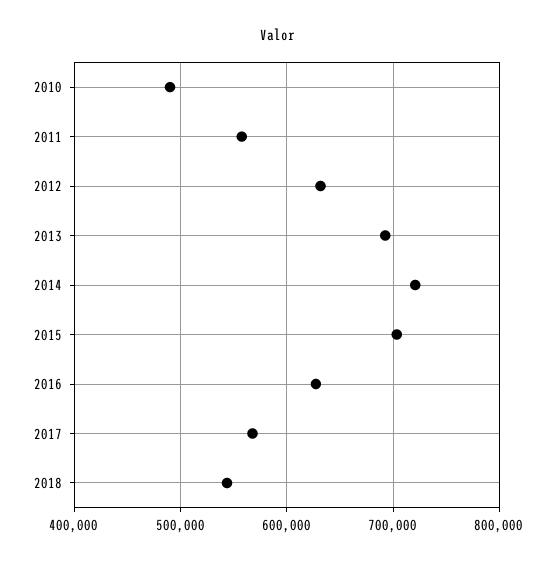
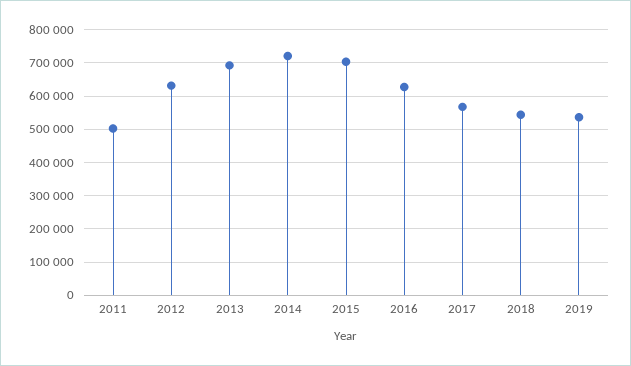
2010: 490000 -> none
2011: 560000 -> 500000
2019: none -> 540000

